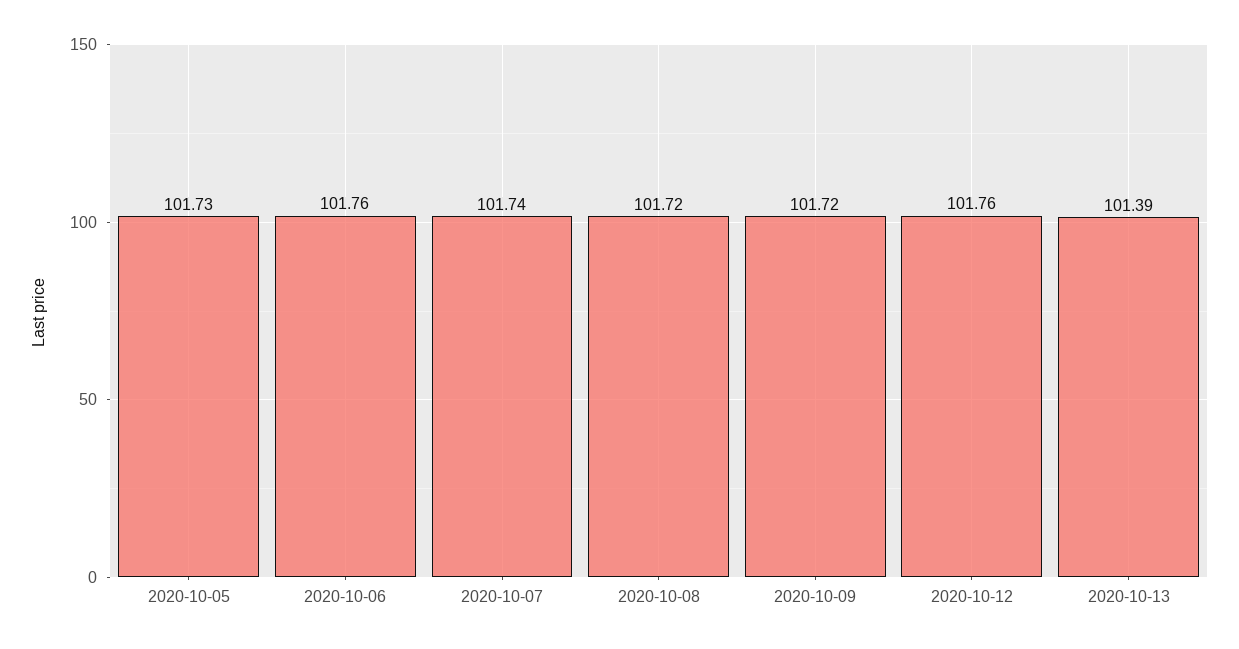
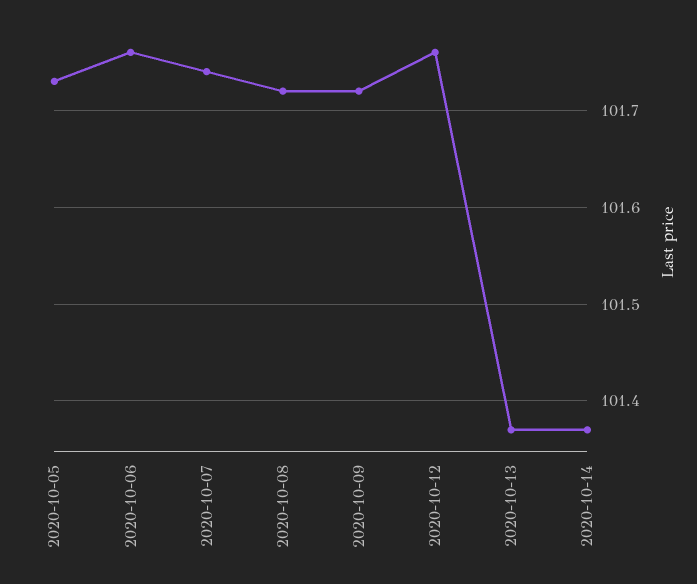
2020-10-13: 101.39 -> 101.37
2020-10-14: none -> 101.37

